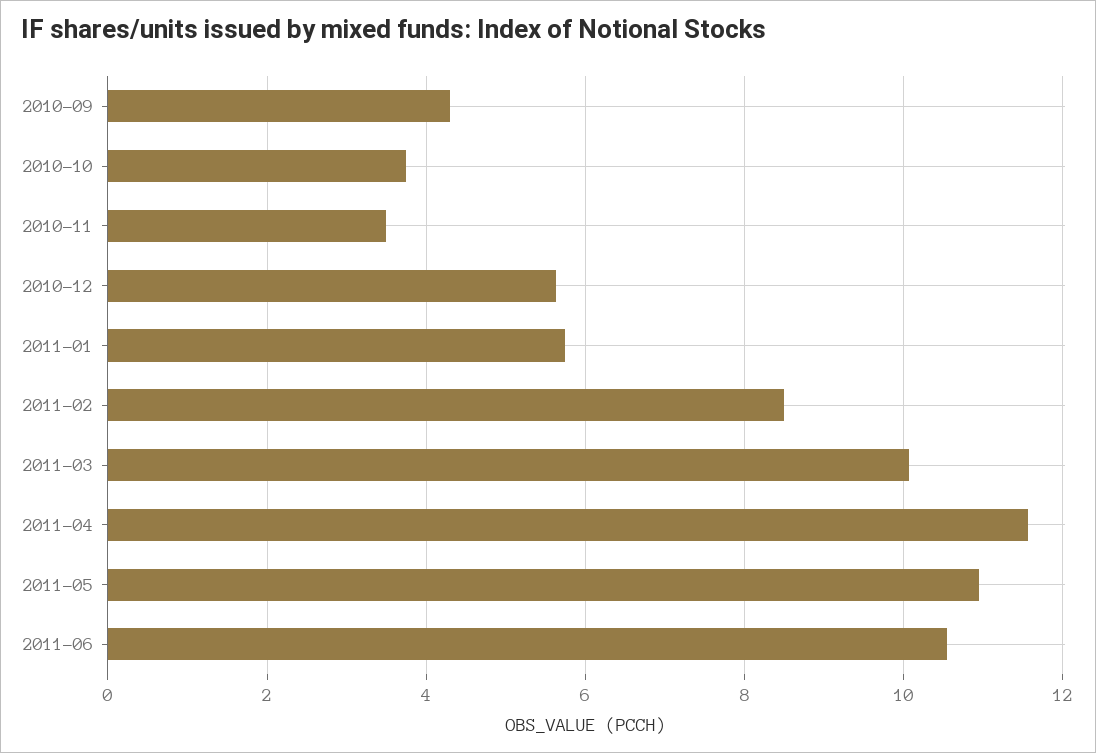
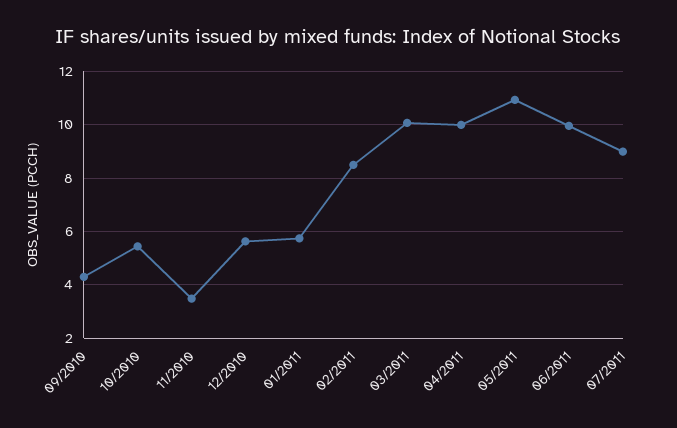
2010-10: 3.8 -> 5.5
2011-04: 11.6 -> 10
2011-06: 10.6 -> 10
07/2011: none -> 9

